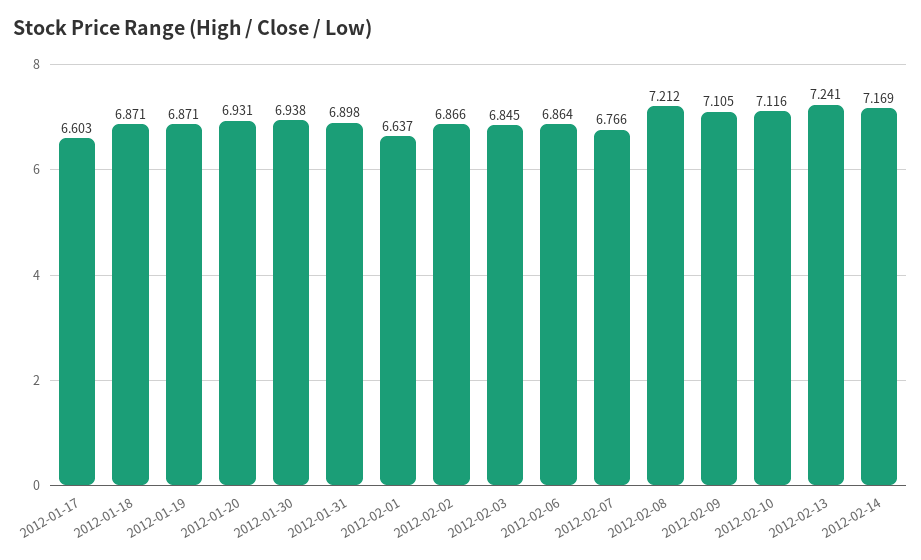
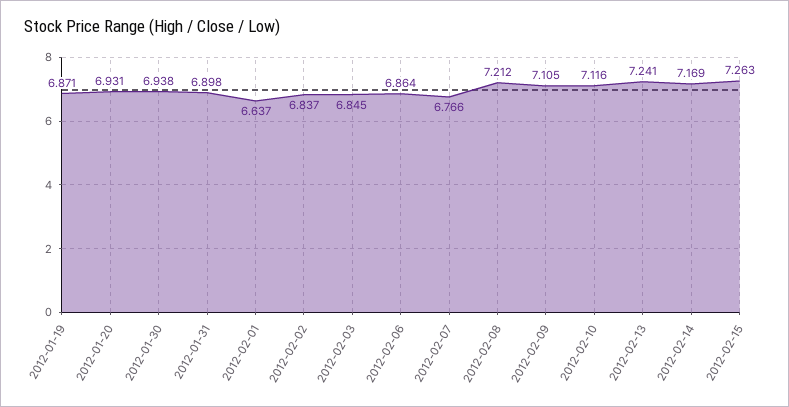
2012-01-17: 6.603 -> none
2012-01-18: 6.871 -> none
2012-02-02: 6.866 -> 6.837
2012-02-15: none -> 7.263

